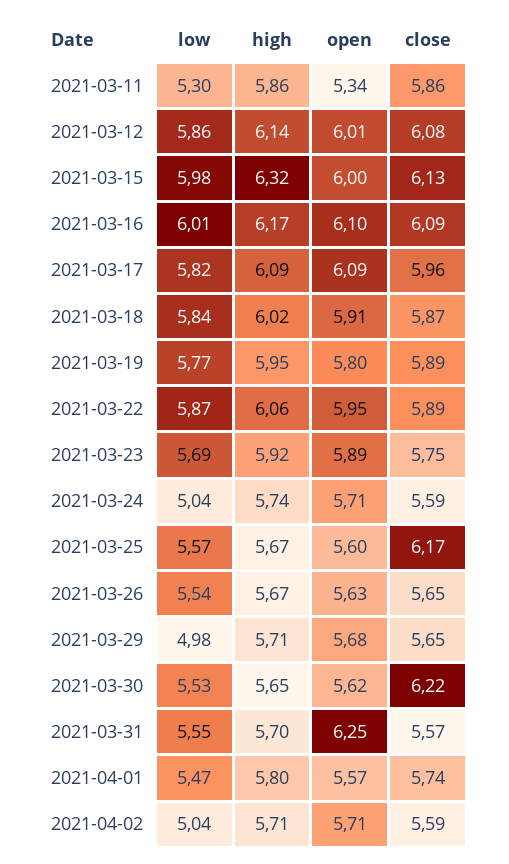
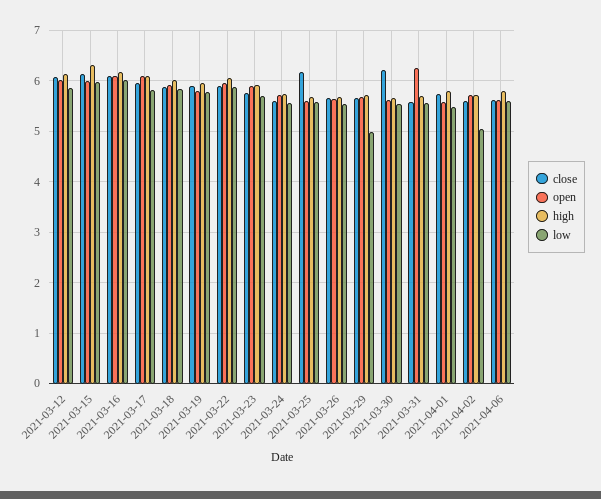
low, 2021-03-11: 5.3 -> none
high, 2021-03-11: 5.86 -> none
open, 2021-03-11: 5.34 -> none
close, 2021-03-11: 5.86 -> none
low, 2021-03-24: 5.04 -> 5.6
close, 2021-04-06: none -> 5.6
open, 2021-04-06: none -> 5.6
high, 2021-04-06: none -> 5.8
low, 2021-04-06: none -> 5.6

